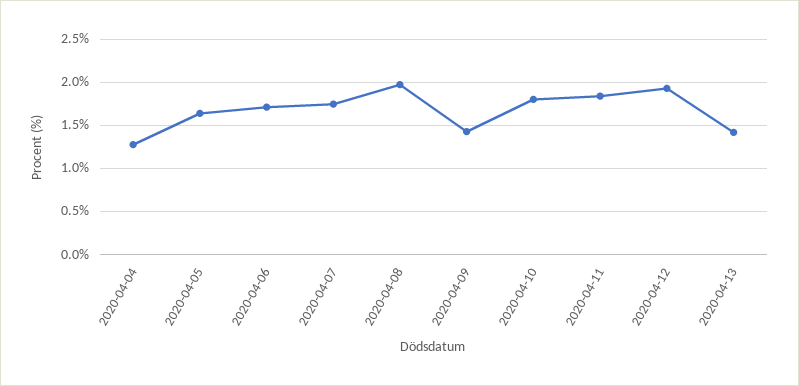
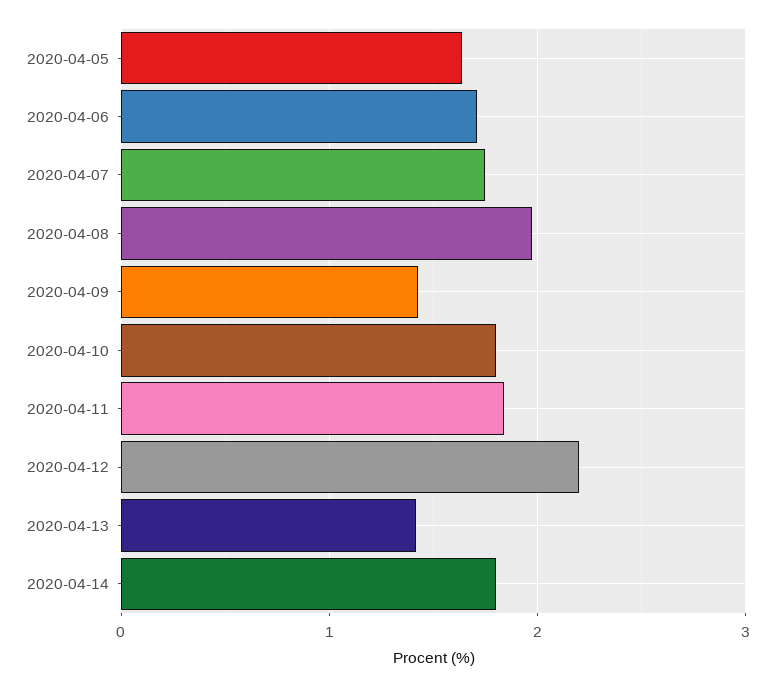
2020-04-04: 1.3 -> none
2020-04-12: 1.9 -> 2.2
2020-04-14: none -> 1.8

